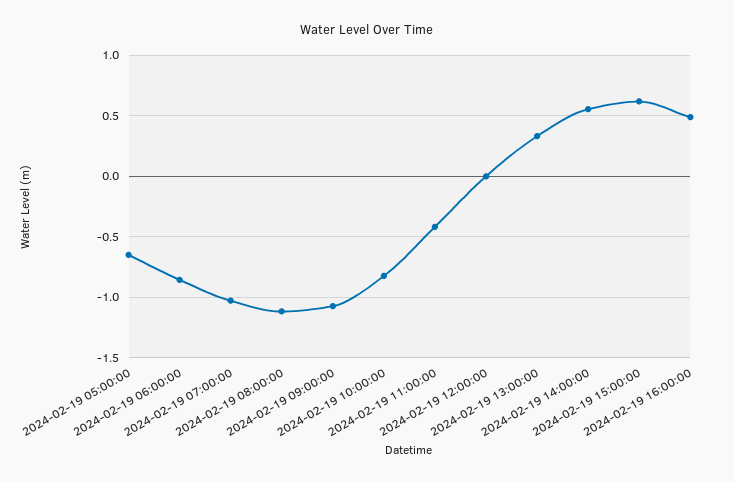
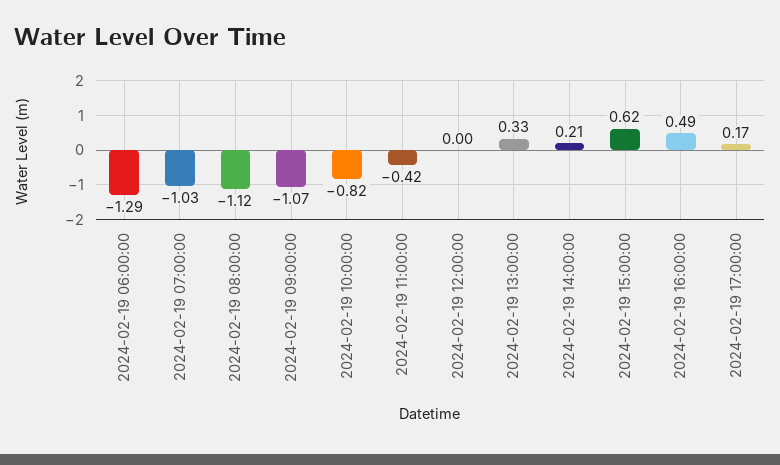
2024-02-19 05:00:00: -0.65 -> none
2024-02-19 06:00:00: -0.85 -> -1.29
2024-02-19 14:00:00: 0.55 -> 0.21
2024-02-19 17:00:00: none -> 0.17

